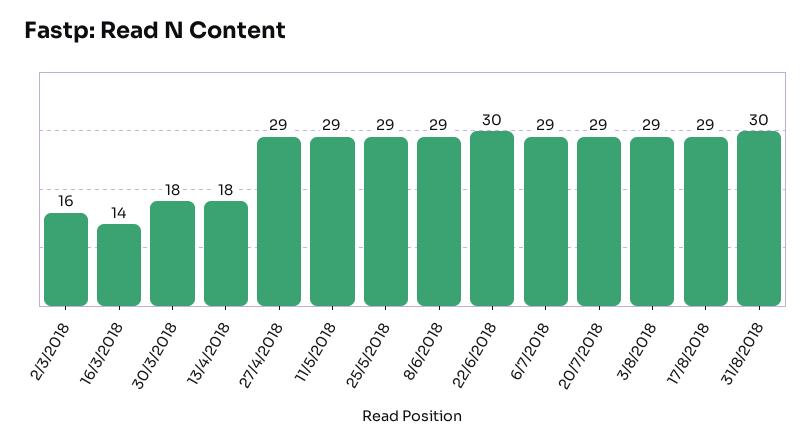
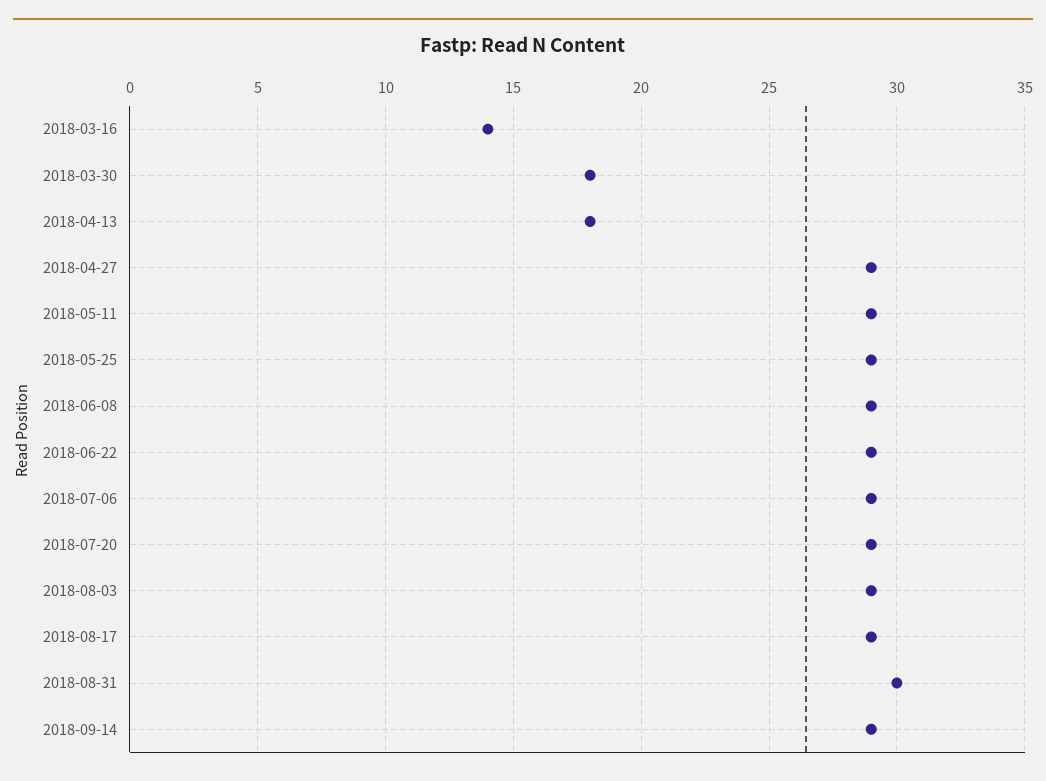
2/3/2018: 16 -> none
22/6/2018: 30 -> 29
2018-09-14: none -> 29

